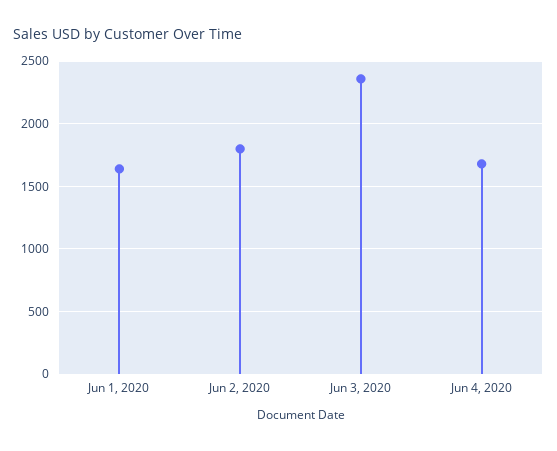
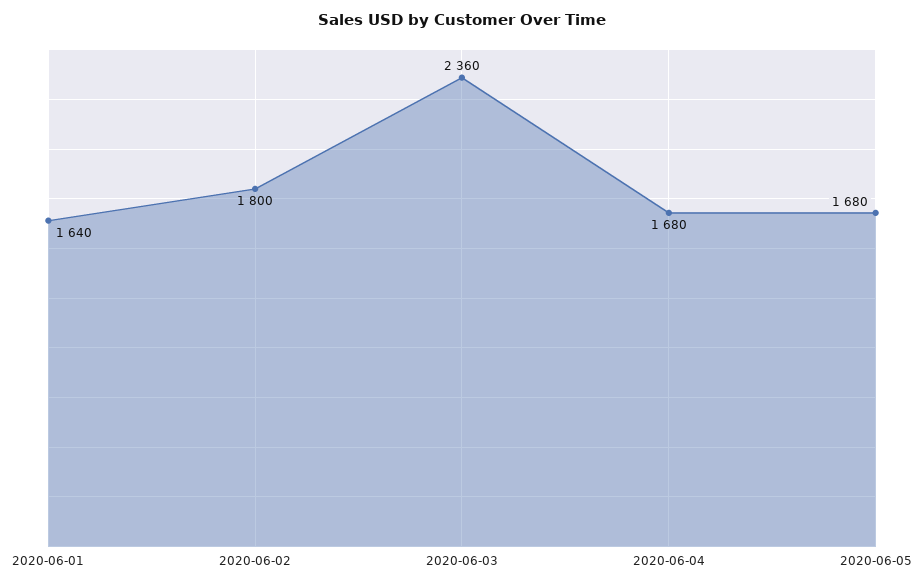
2020-06-05: none -> 1680

